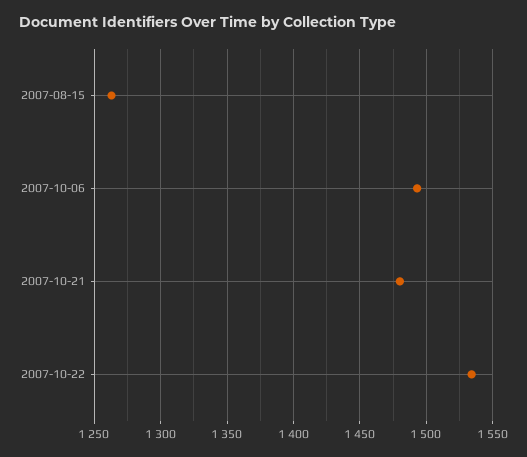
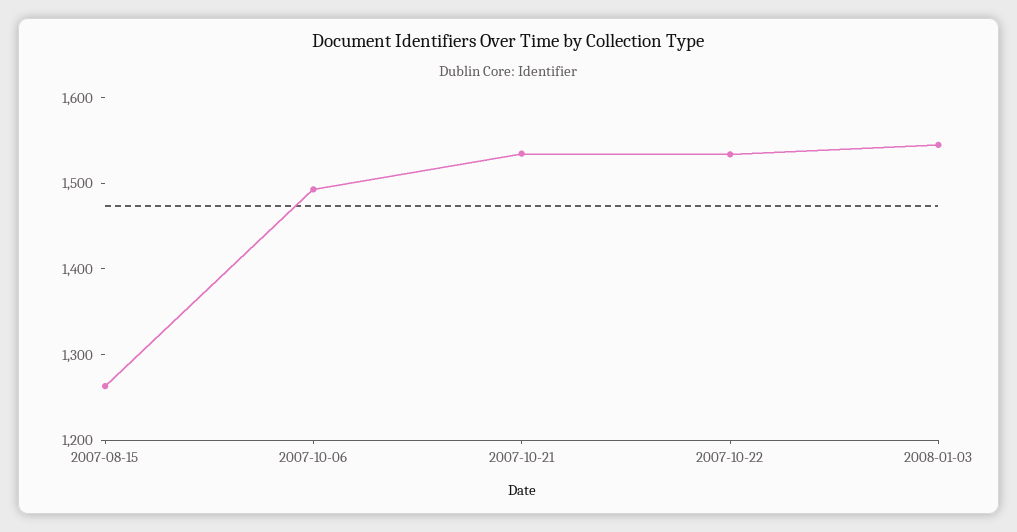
2007-10-21: 1480 -> 1540
2008-01-03: none -> 1540

